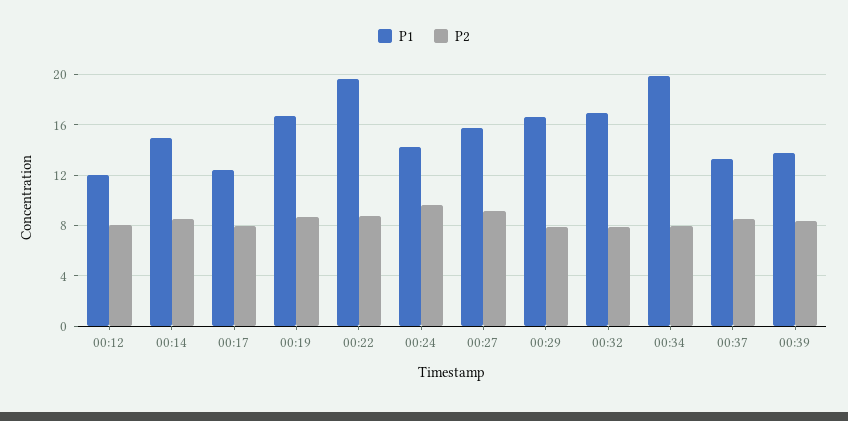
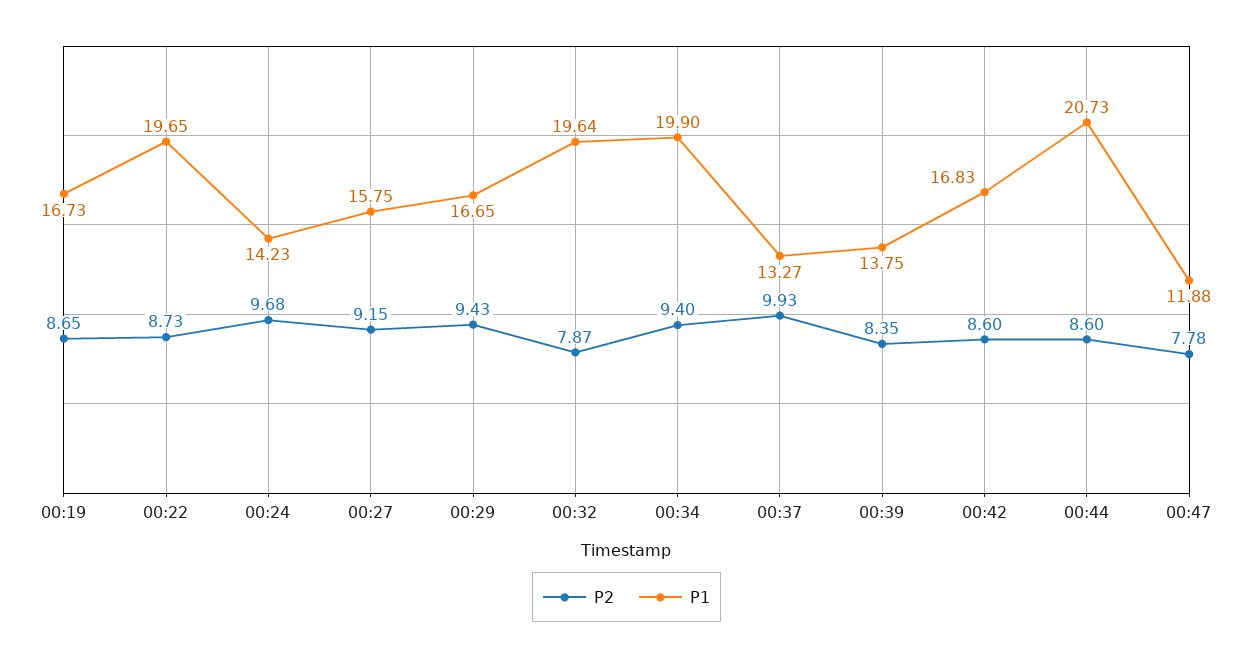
P1, 00:12: 12 -> none
P2, 00:12: 8 -> none
P1, 00:14: 15 -> none
P2, 00:14: 8.5 -> none
P1, 00:17: 12.5 -> none
P2, 00:17: 8 -> none
P2, 00:29: 8 -> 9.43
P1, 00:32: 17 -> 19.64
P2, 00:34: 8 -> 9.4
P2, 00:37: 8.5 -> 9.93
P2, 00:42: none -> 8.6
P1, 00:42: none -> 16.83
P2, 00:44: none -> 8.6
P1, 00:44: none -> 20.73
P2, 00:47: none -> 7.78
P1, 00:47: none -> 11.88

